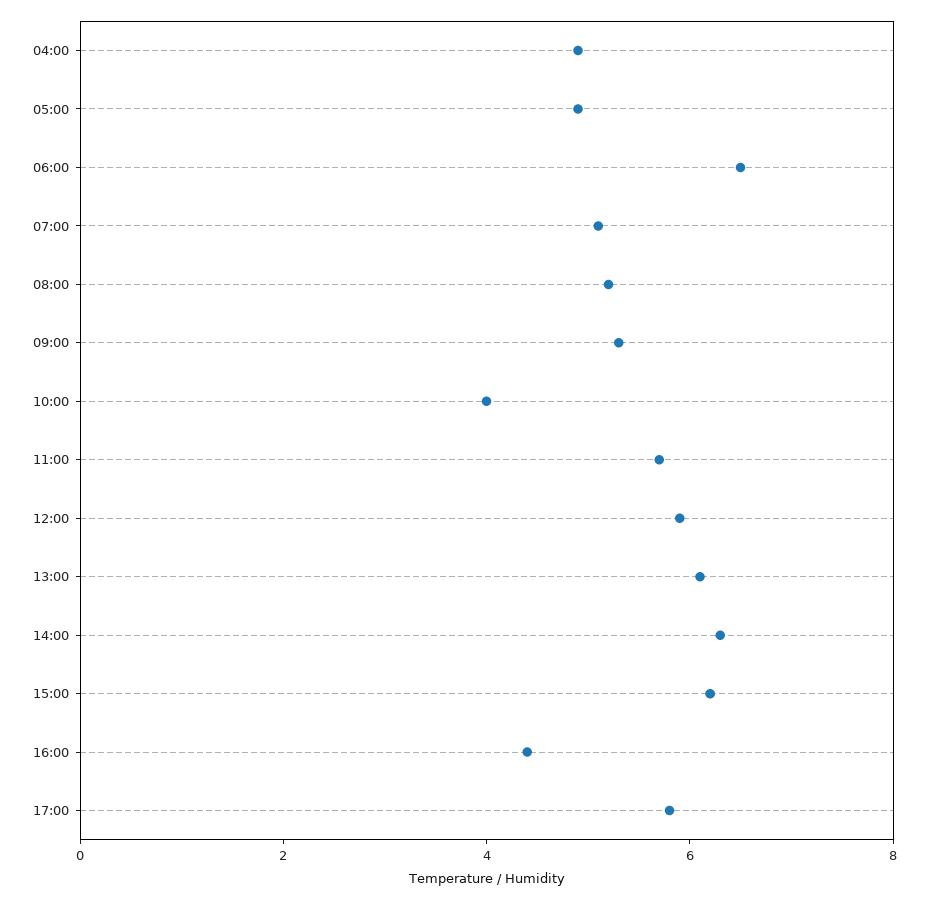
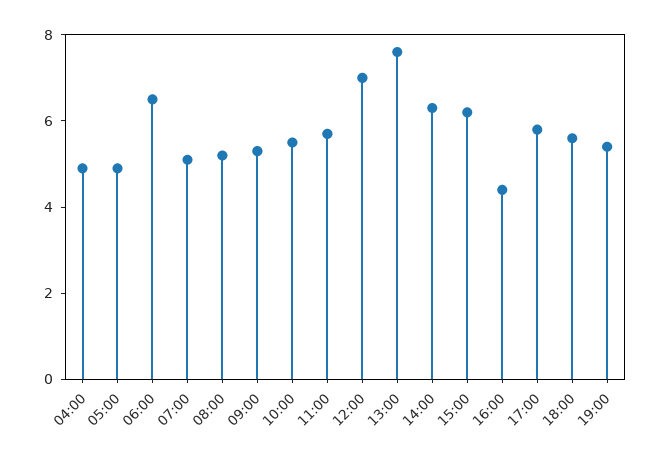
10:00: 4 -> 5.5
12:00: 6 -> 7
13:00: 6 -> 7.5
18:00: none -> 5.5
19:00: none -> 5.5

